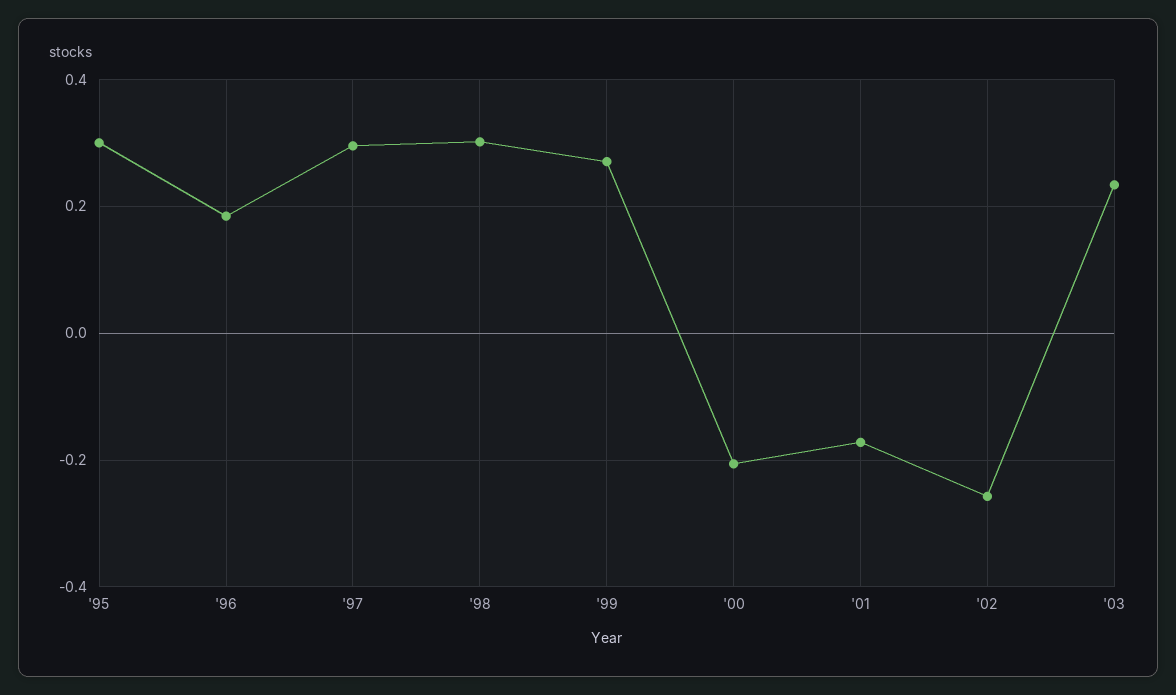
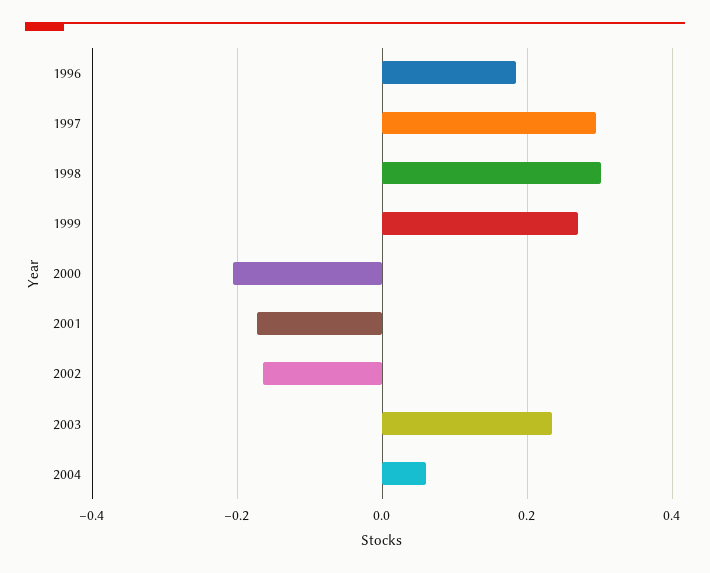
'95: 0.3 -> none
'02: -0.26 -> -0.16
2004: none -> 0.06

